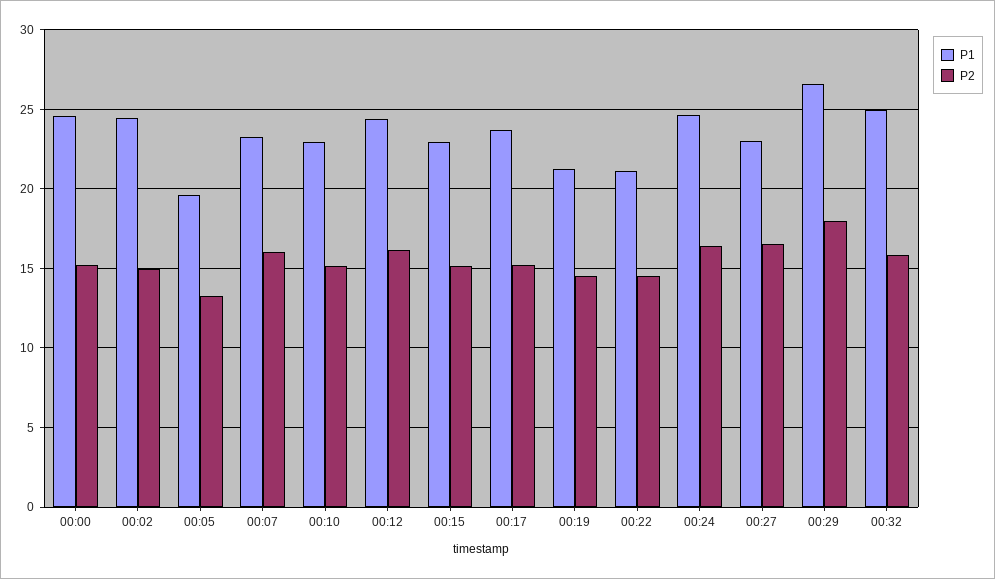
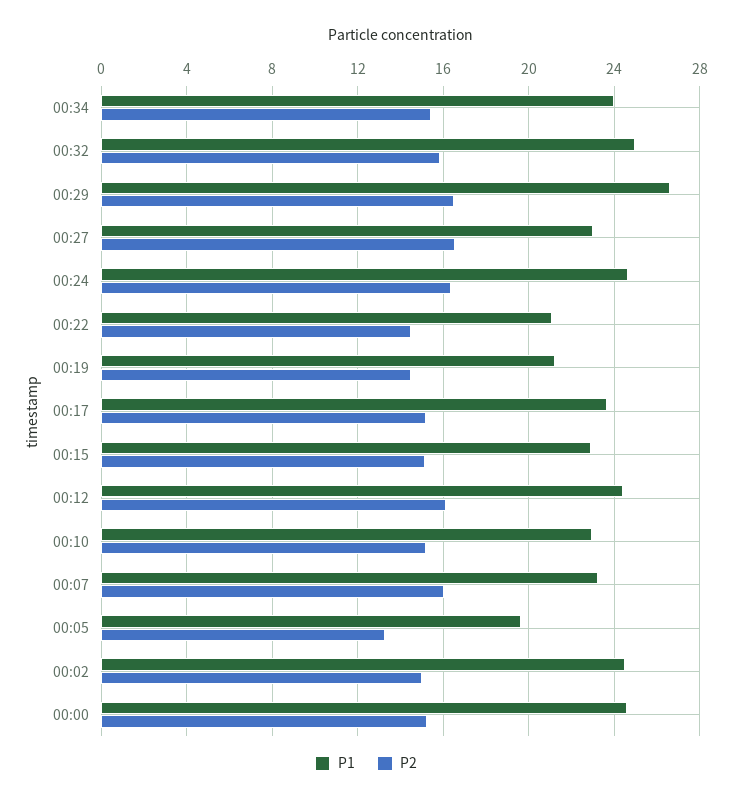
P2, 00:29: 18 -> 16.5
P1, 00:34: none -> 24
P2, 00:34: none -> 15.5

